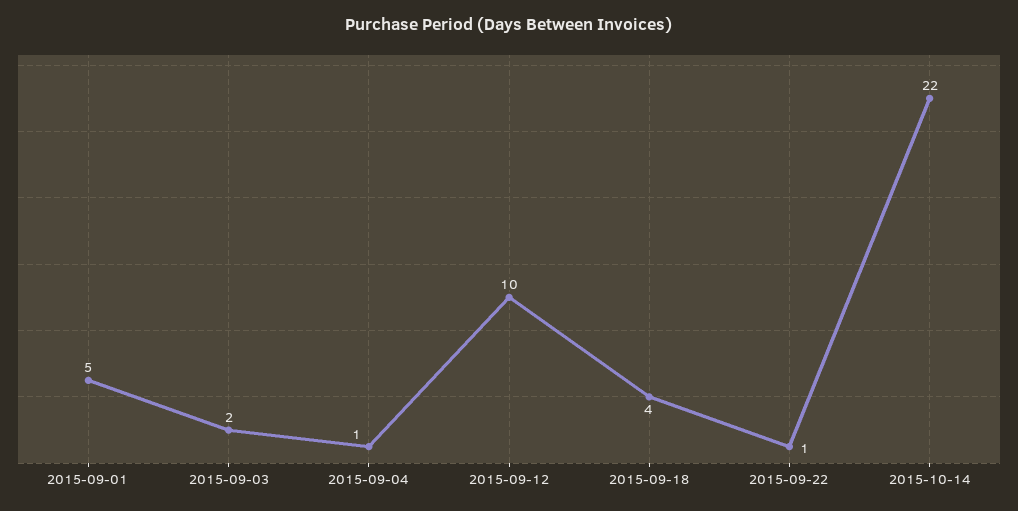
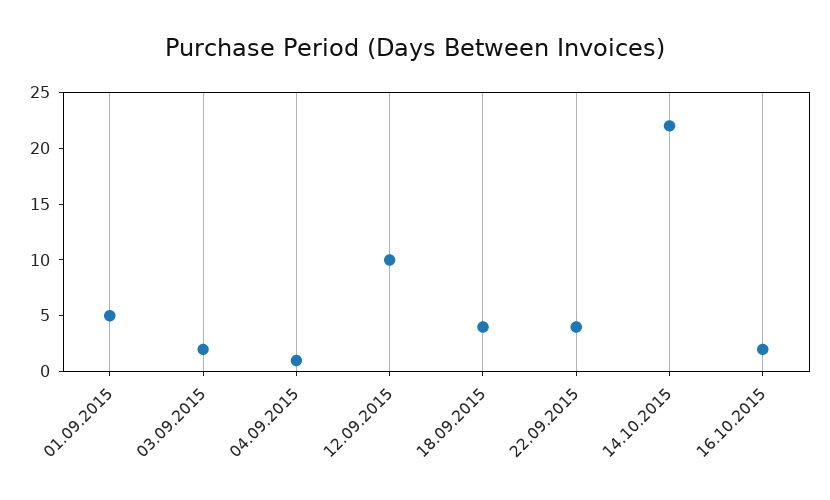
2015-09-22: 1 -> 4
16.10.2015: none -> 2

